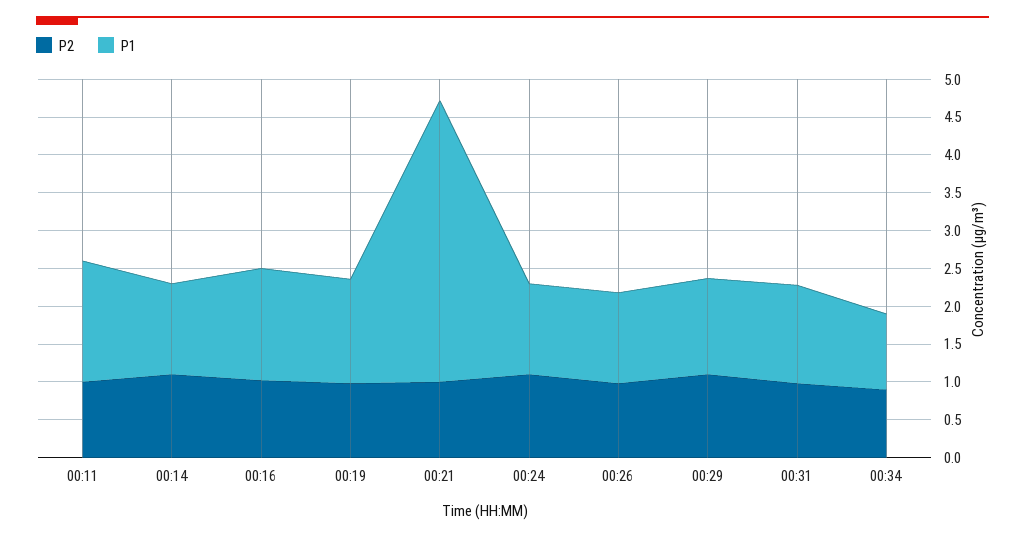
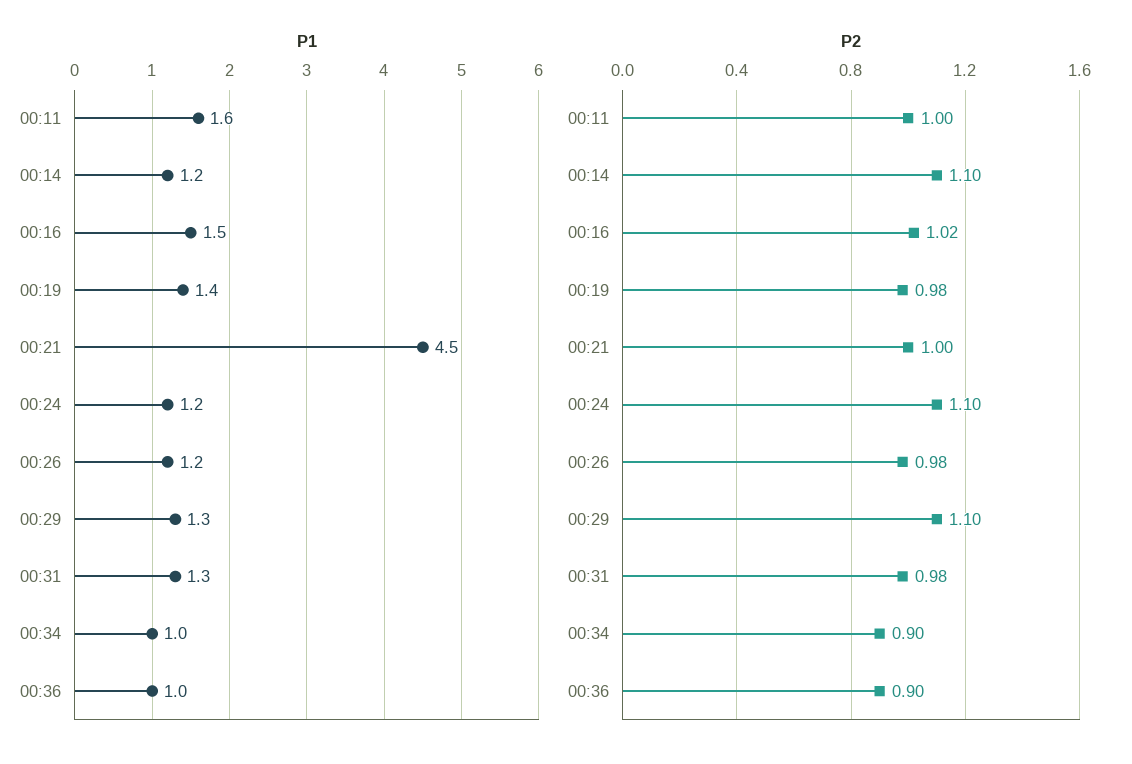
P1, 00:21: 3.75 -> 4.5
P1, 00:36: none -> 1
P2, 00:36: none -> 0.9

